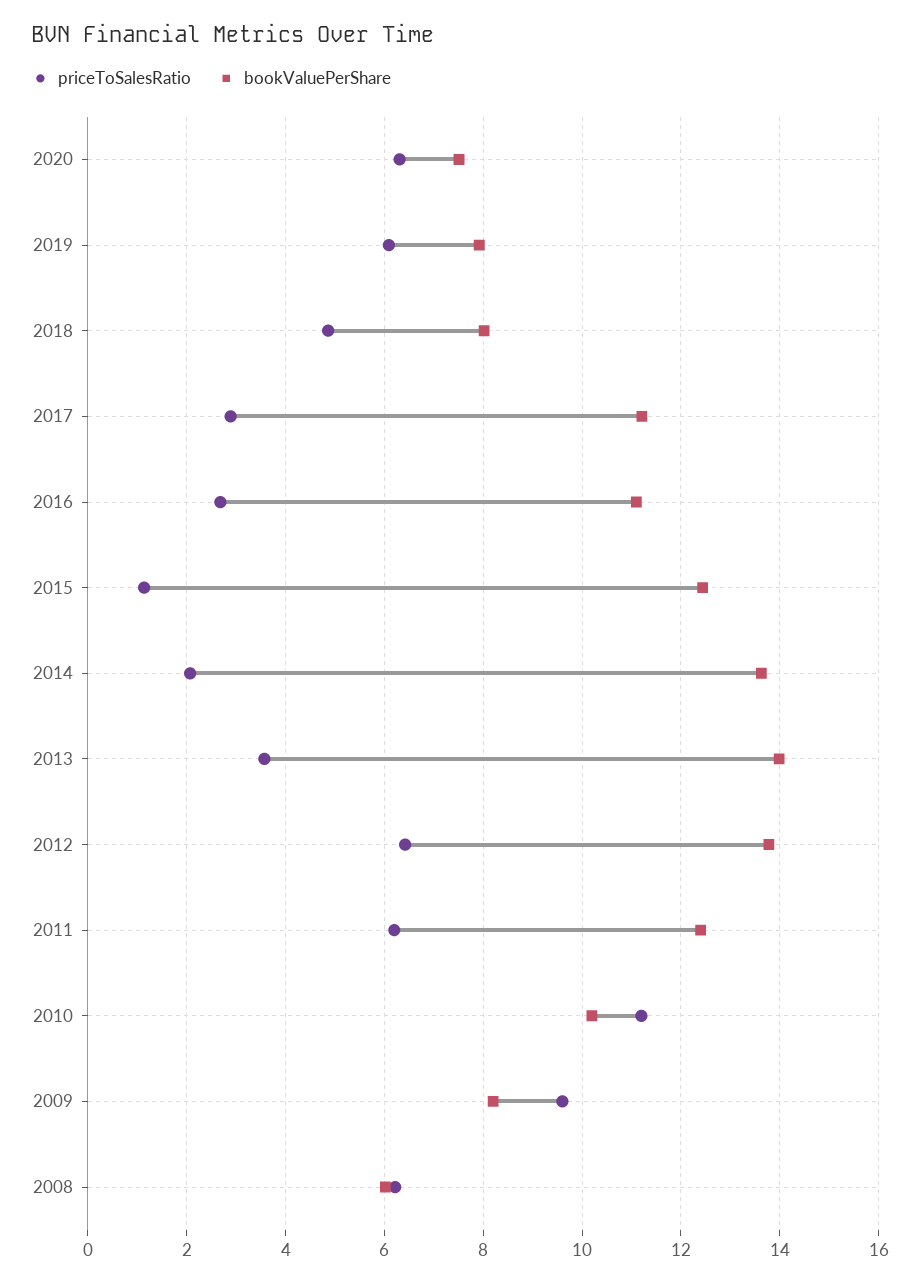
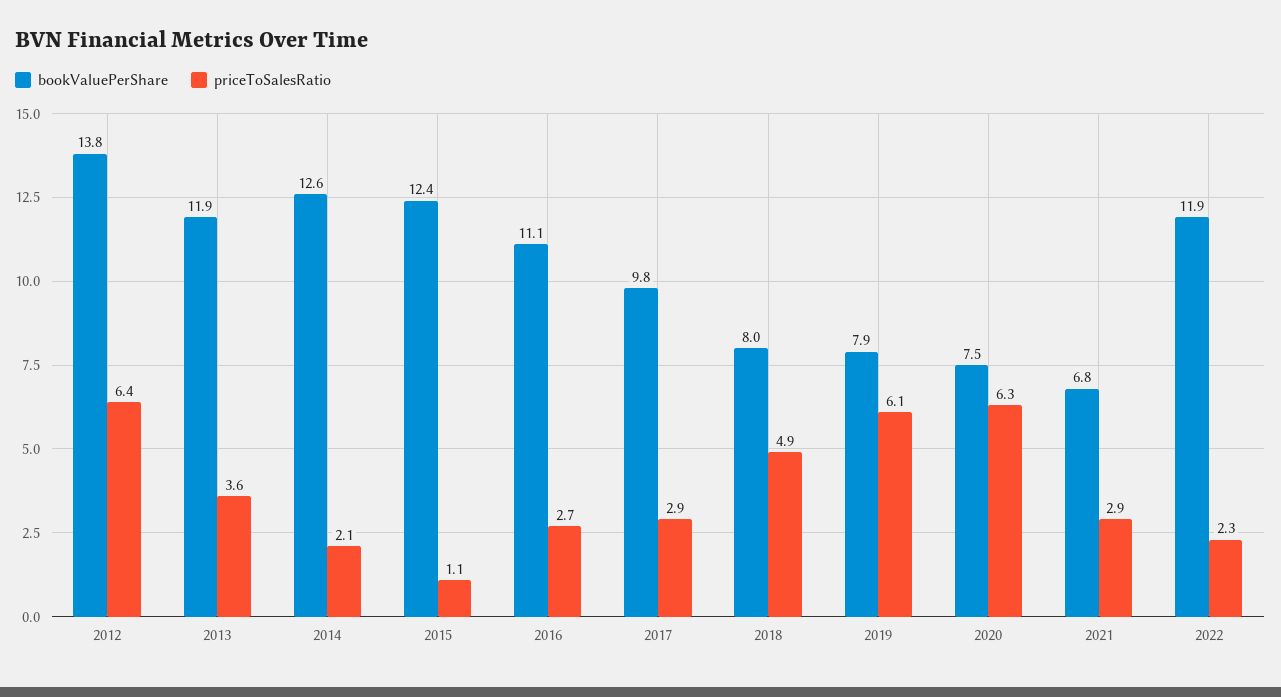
bookValuePerShare, 2017: 11.2 -> 9.8
bookValuePerShare, 2014: 13.6 -> 12.6
bookValuePerShare, 2013: 14 -> 11.9
priceToSalesRatio, 2011: 6.2 -> none
bookValuePerShare, 2011: 12.4 -> none
priceToSalesRatio, 2010: 11.2 -> none
bookValuePerShare, 2010: 10.2 -> none
priceToSalesRatio, 2009: 9.6 -> none
bookValuePerShare, 2009: 8.2 -> none
priceToSalesRatio, 2008: 6.2 -> none
bookValuePerShare, 2008: 6 -> none
bookValuePerShare, 2021: none -> 6.8
priceToSalesRatio, 2021: none -> 2.9
bookValuePerShare, 2022: none -> 11.9
priceToSalesRatio, 2022: none -> 2.3

